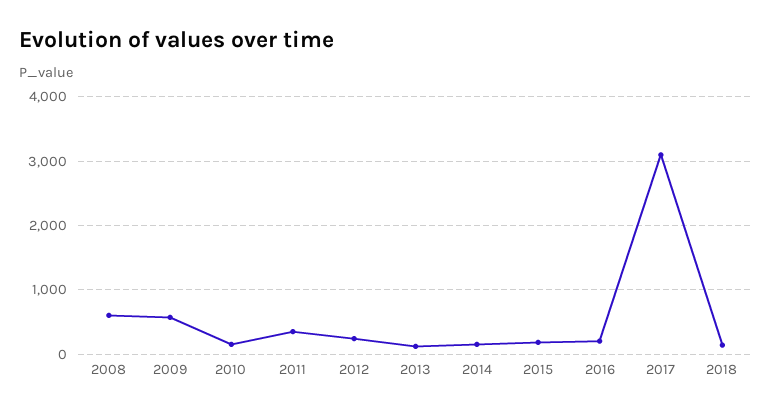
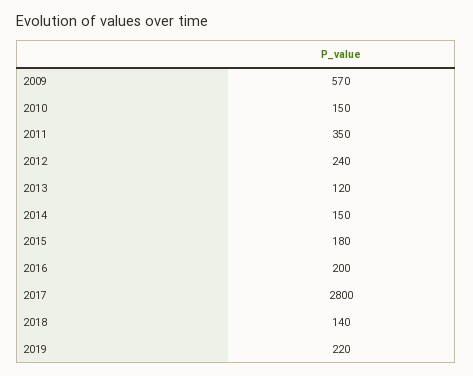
2008: 600 -> none
2017: 3100 -> 2800
2019: none -> 220

